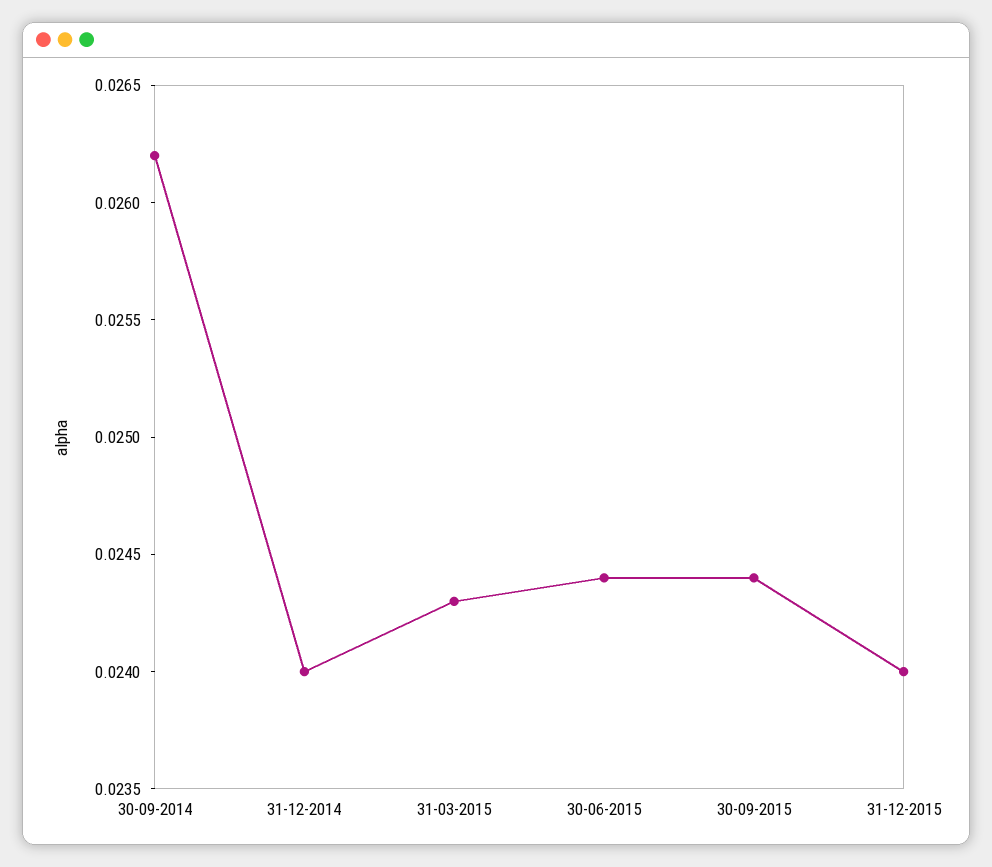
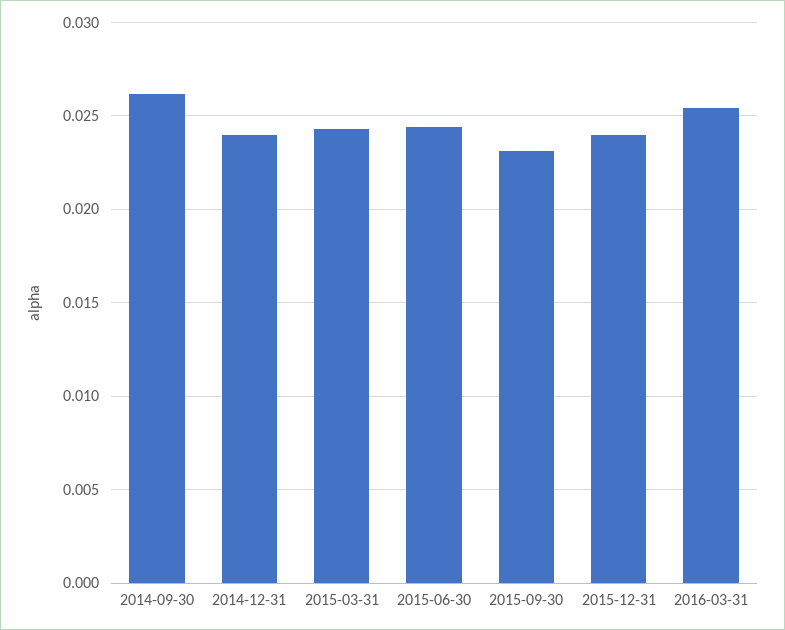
30-09-2015: 0.0244 -> 0.023
2016-03-31: none -> 0.0255

